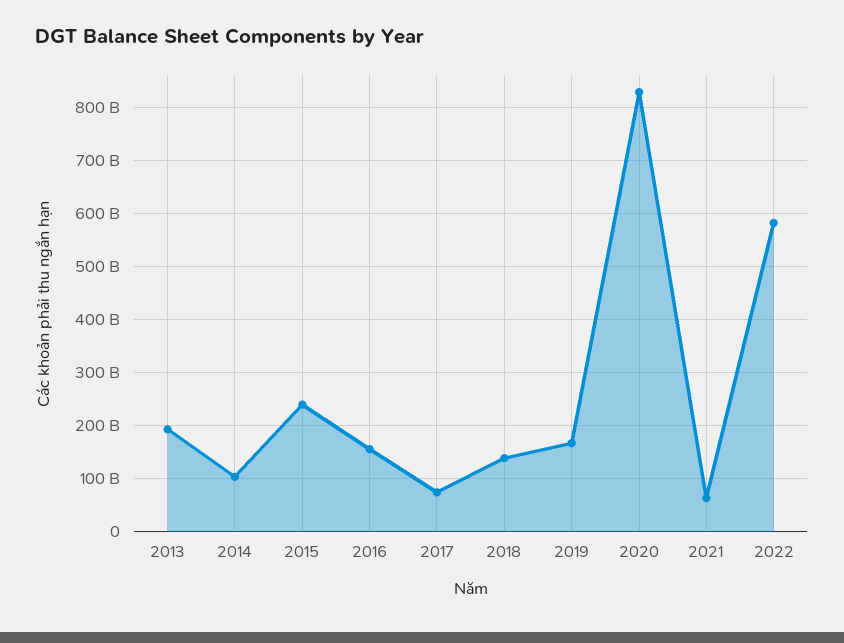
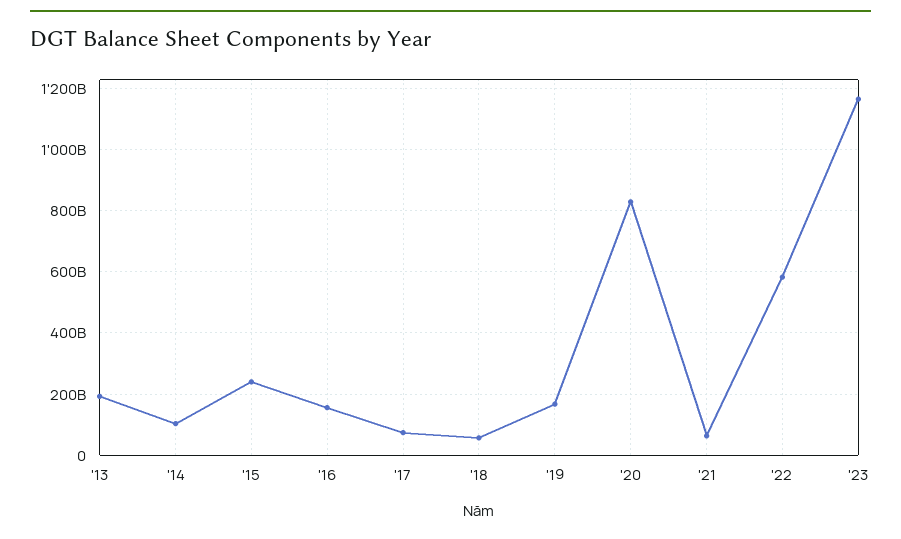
2018: 140000000000 -> 60000000000
'23: none -> 1160000000000

